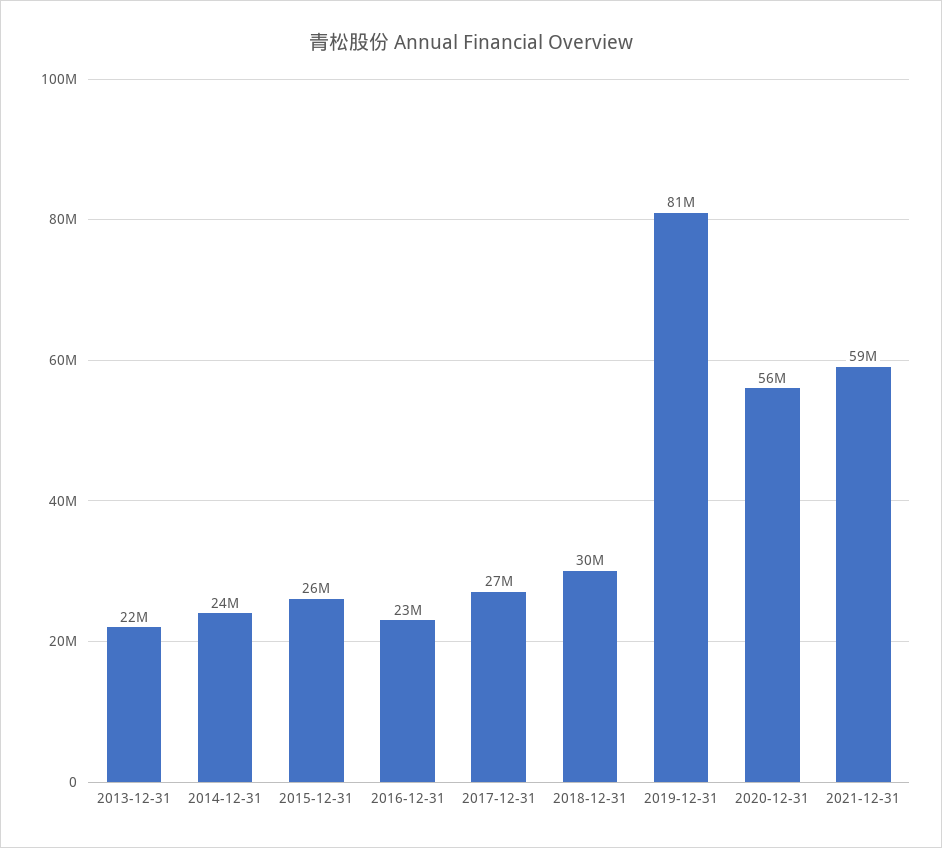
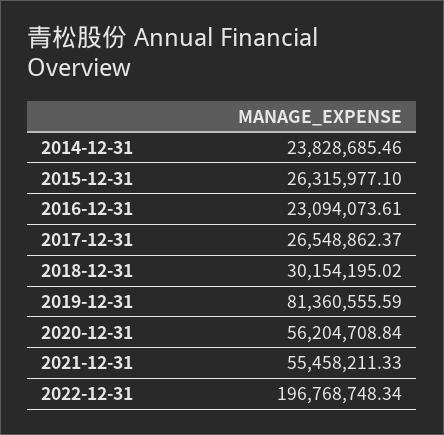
2013-12-31: 22000000 -> none
2021-12-31: 59000000 -> 55458211.33
2022-12-31: none -> 196768748.34

